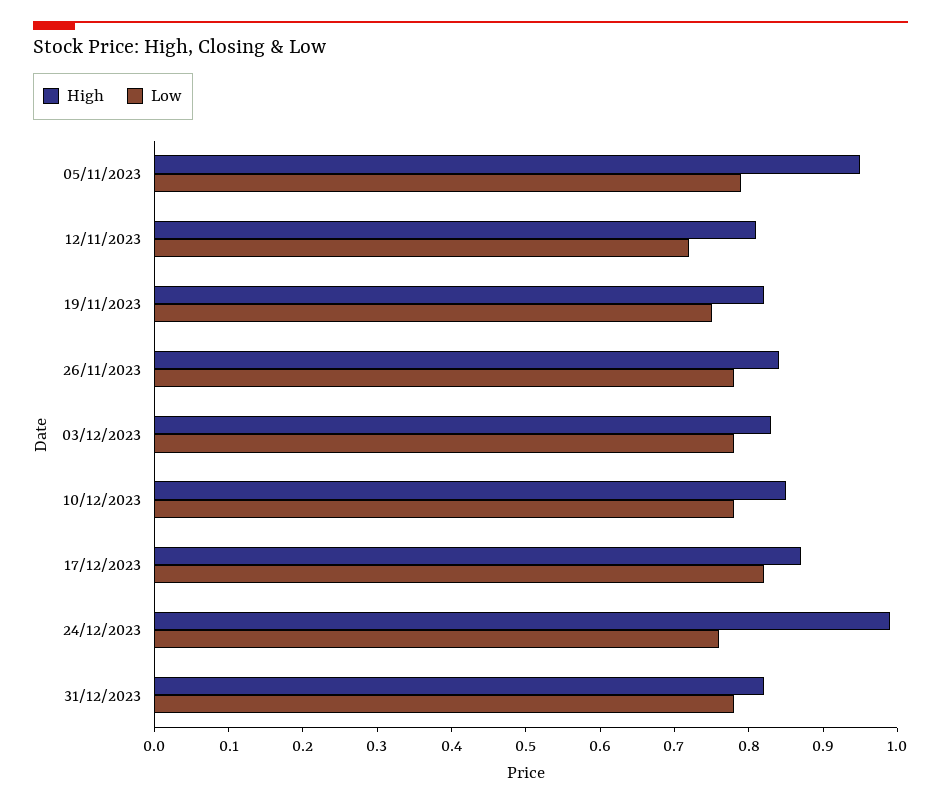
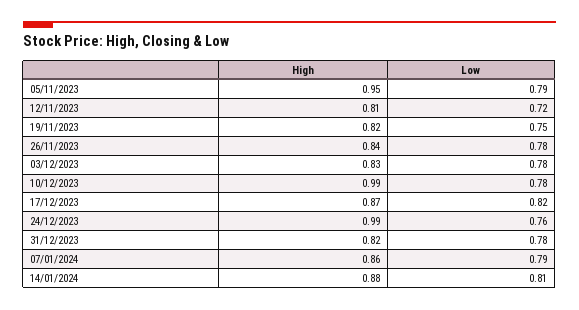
High, 10/12/2023: 0.85 -> 0.99
High, 07/01/2024: none -> 0.86
Low, 07/01/2024: none -> 0.79
High, 14/01/2024: none -> 0.88
Low, 14/01/2024: none -> 0.81

